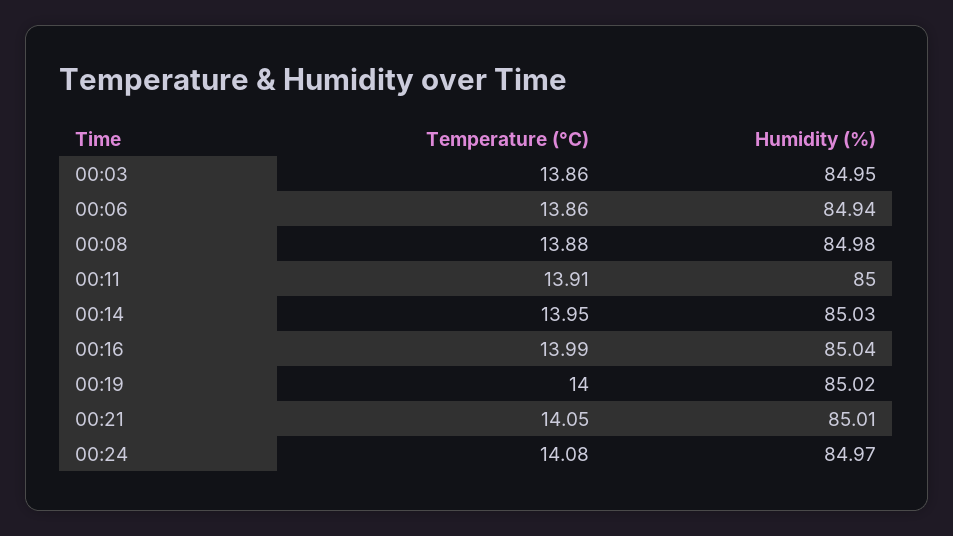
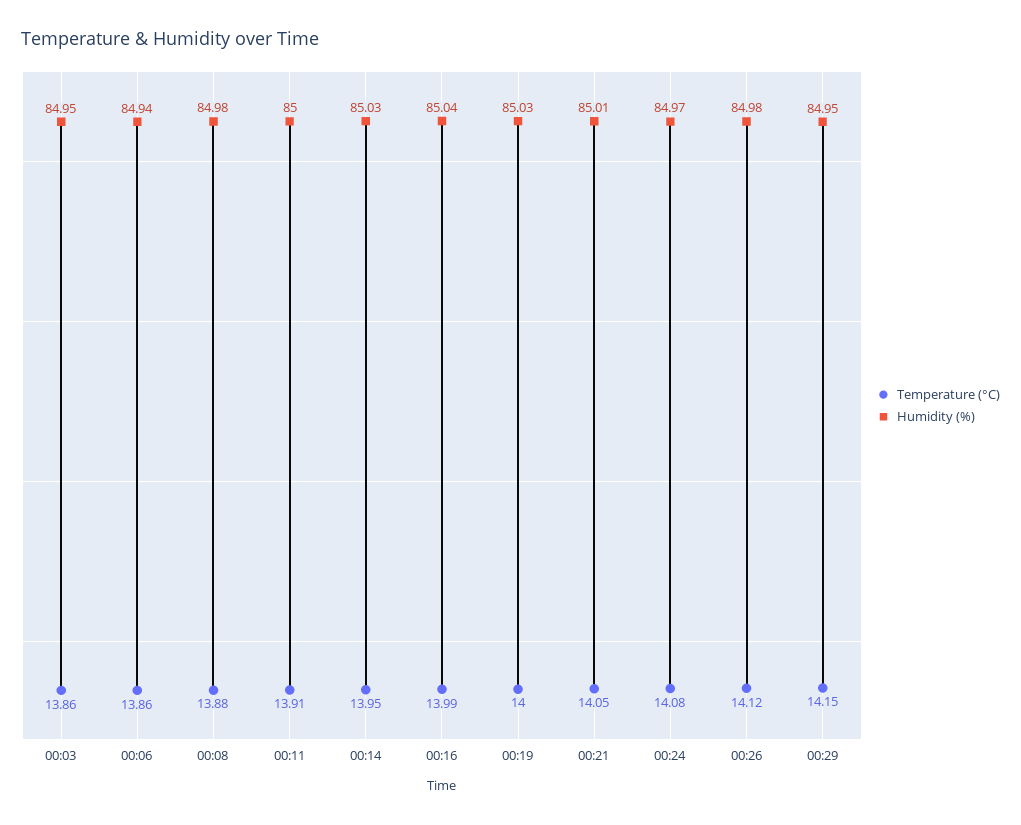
Humidity (%), 00:19: 85.02 -> 85.03
Temperature (°C), 00:26: none -> 14.12
Humidity (%), 00:26: none -> 84.98
Temperature (°C), 00:29: none -> 14.15
Humidity (%), 00:29: none -> 84.95

